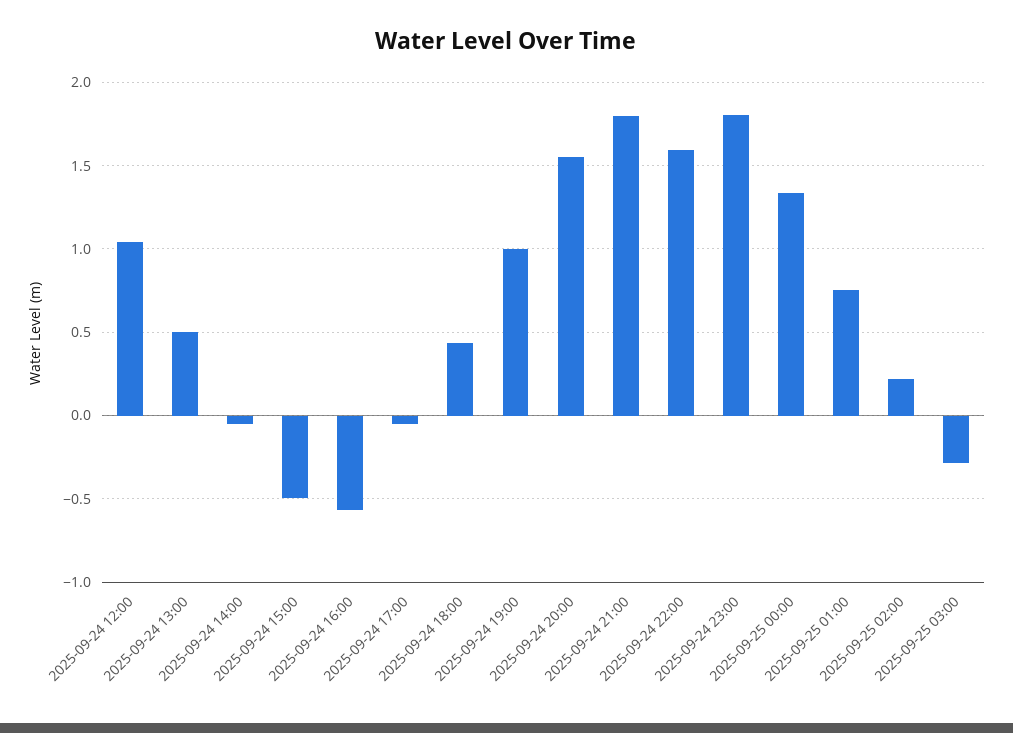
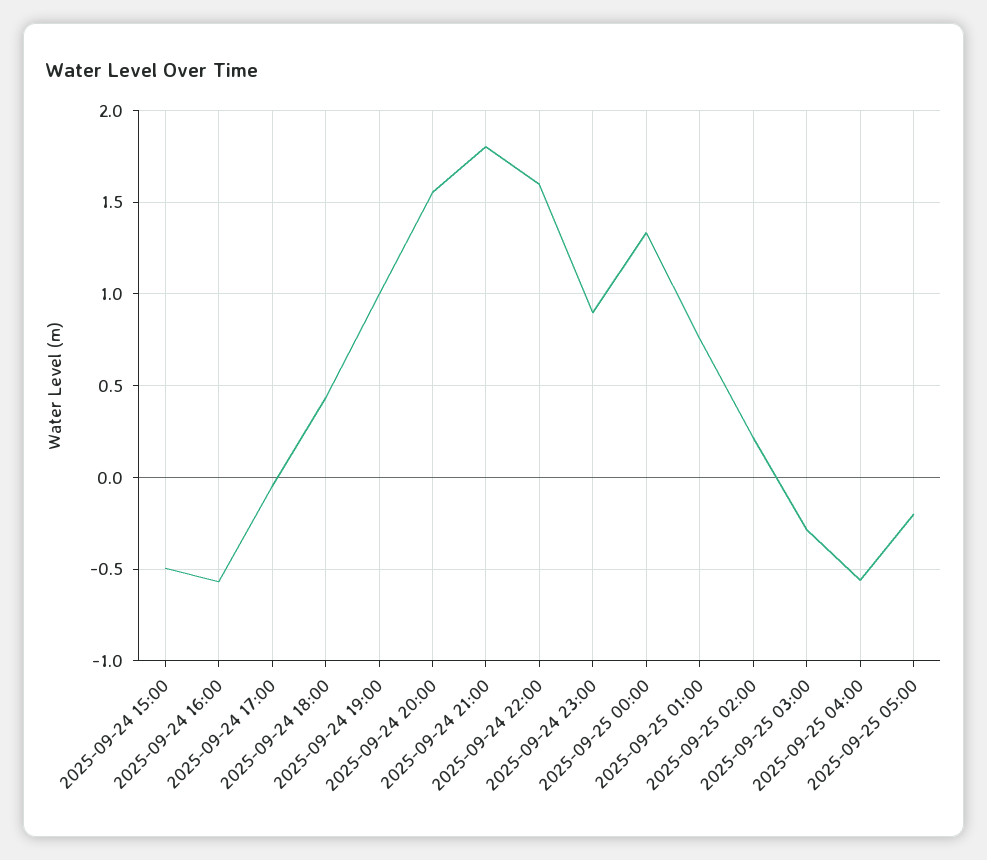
2025-09-24 12:00: 1.05 -> none
2025-09-24 13:00: 0.5 -> none
2025-09-24 14:00: -0.05 -> none
2025-09-24 23:00: 1.8 -> 0.9
2025-09-25 04:00: none -> -0.55
2025-09-25 05:00: none -> -0.2

